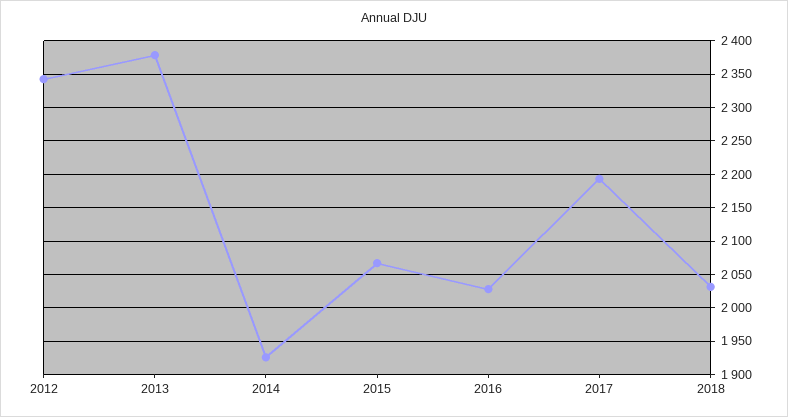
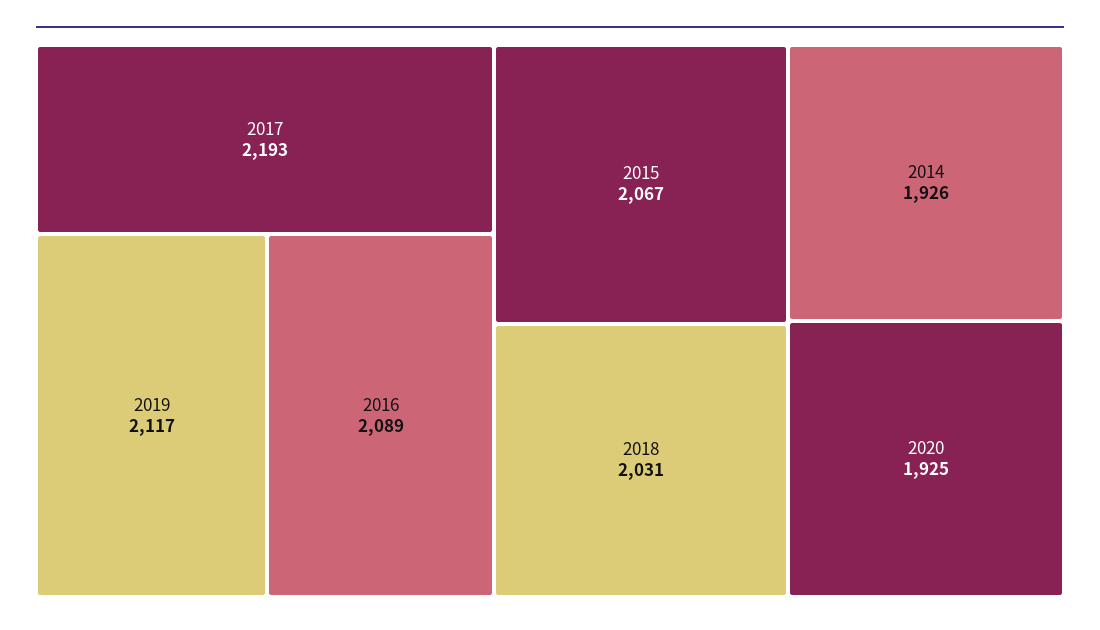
2012: 2340 -> none
2013: 2380 -> none
2016: 2030 -> 2089
2019: none -> 2117
2020: none -> 1925

